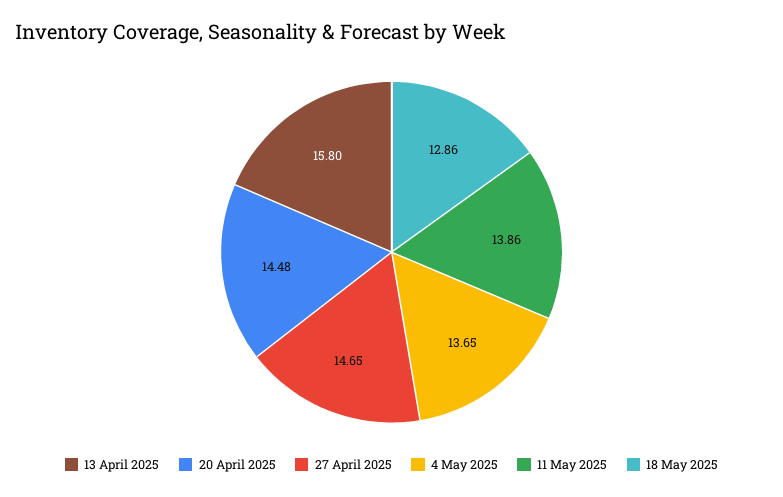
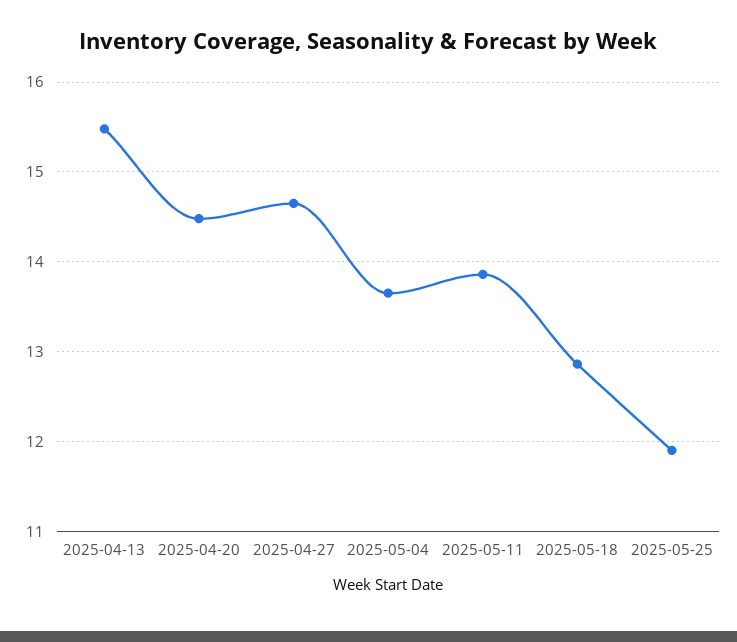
13 April 2025: 15.8 -> 15.5
2025-05-25: none -> 11.9

